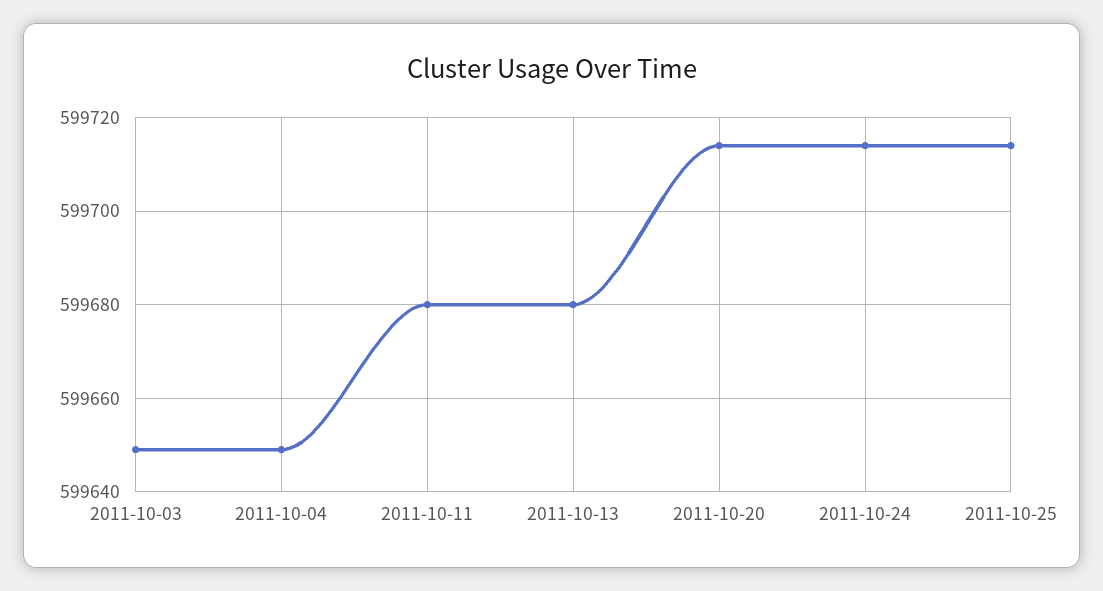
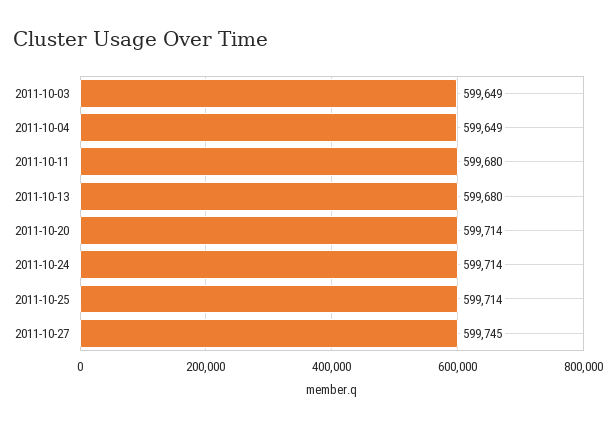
2011-10-27: none -> 599745

